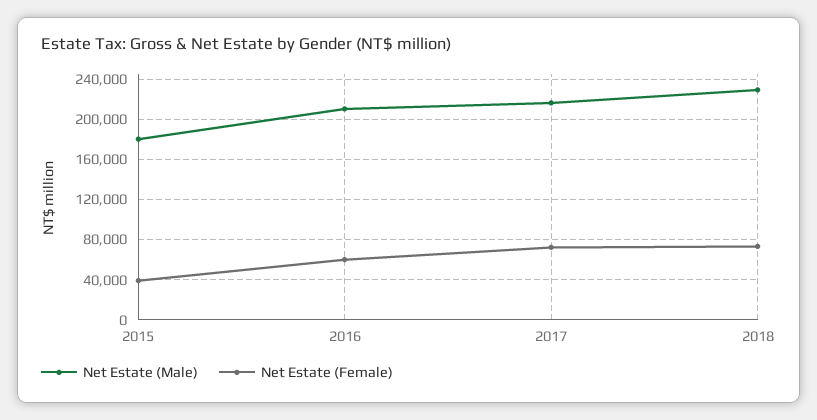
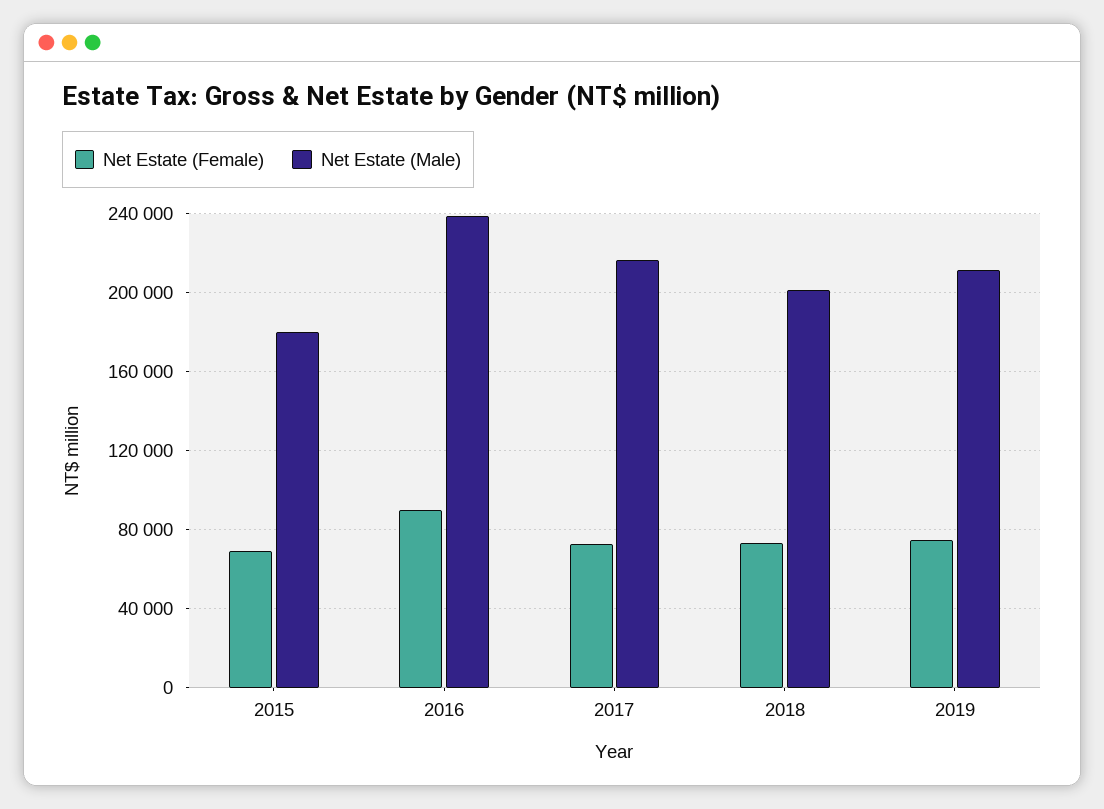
Net Estate (Female), 2015: 40000 -> 70000
Net Estate (Male), 2016: 210000 -> 240000
Net Estate (Female), 2016: 60000 -> 90000
Net Estate (Male), 2018: 230000 -> 200000
Net Estate (Female), 2019: none -> 75000
Net Estate (Male), 2019: none -> 210000

